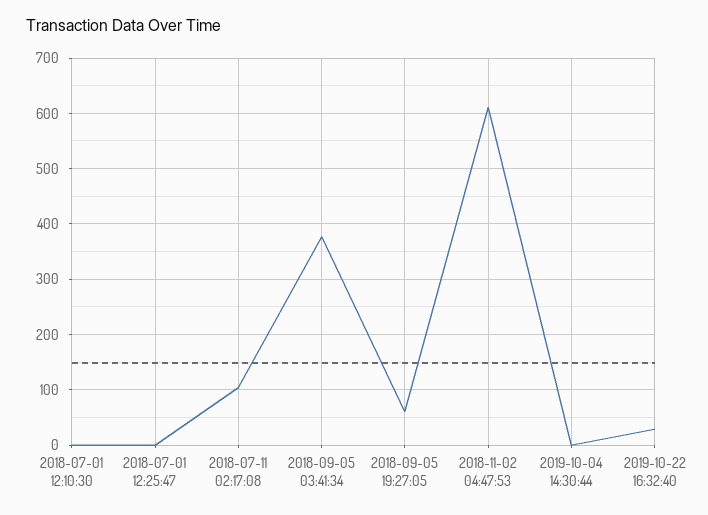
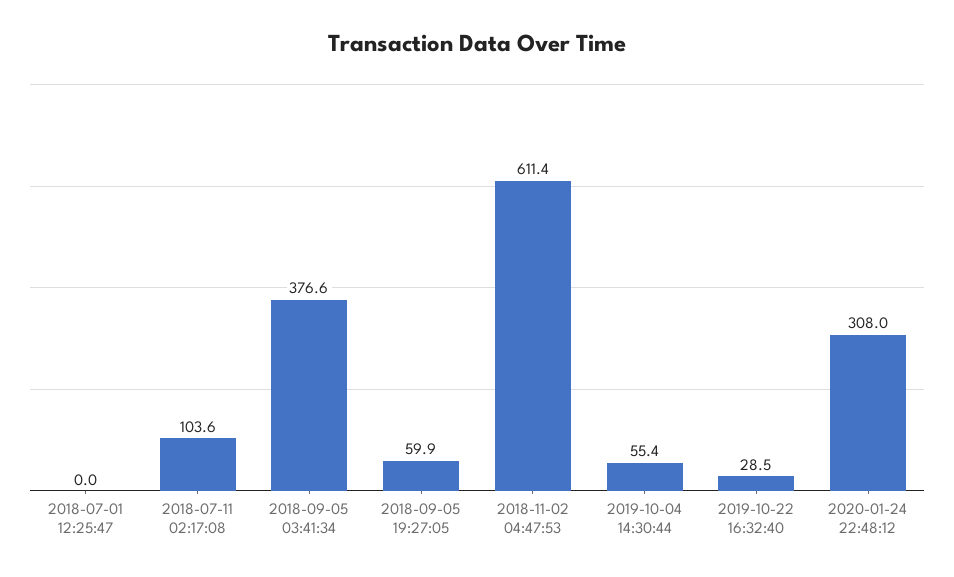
2018-07-01 12:10:30: 0 -> none
2019-10-04 14:30:44: 0 -> 55.4
2020-01-24 22:48:12: none -> 308

